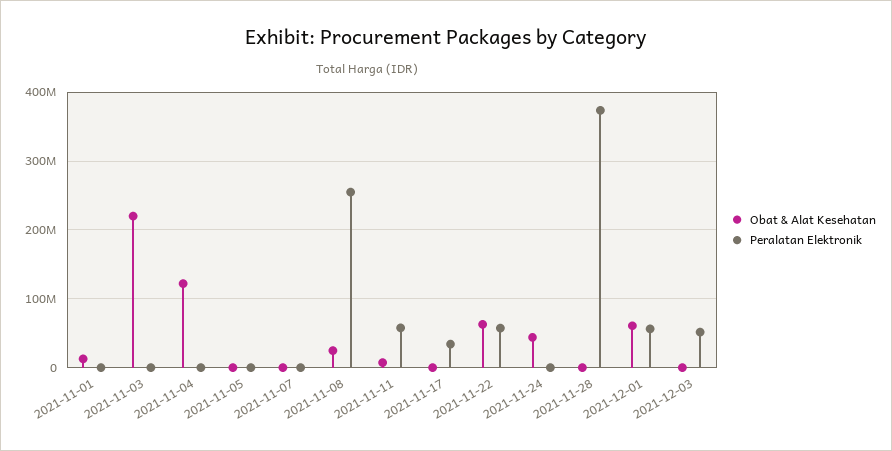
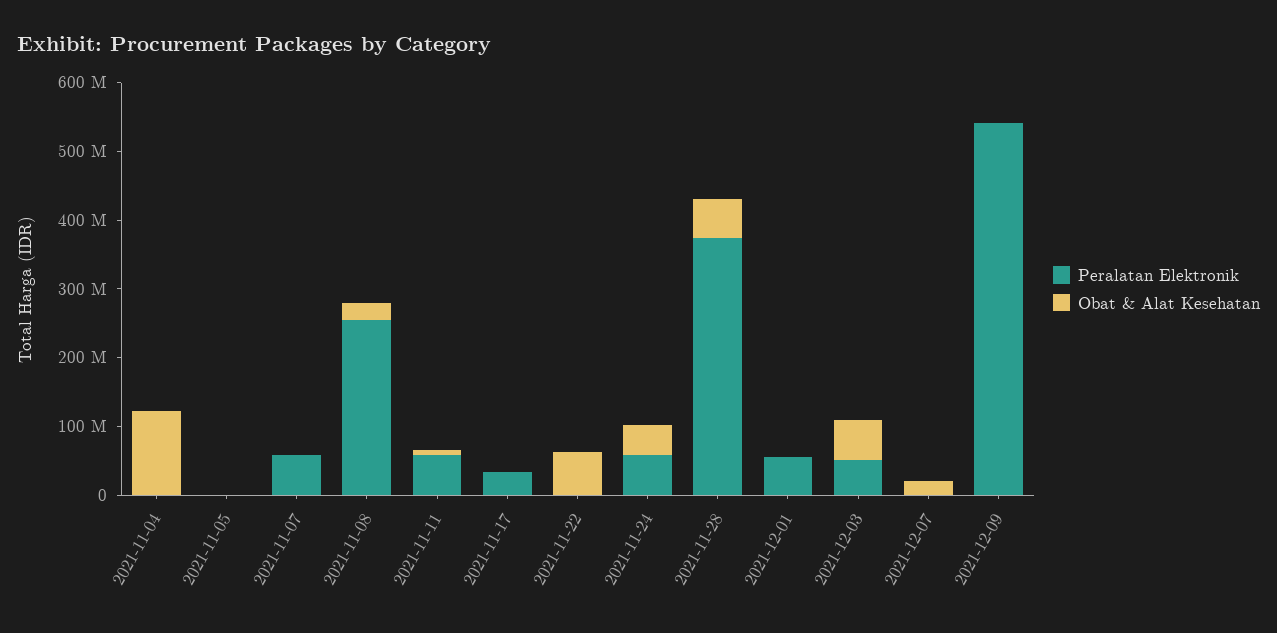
Obat & Alat Kesehatan, 2021-11-01: 10000000 -> none
Peralatan Elektronik, 2021-11-01: 0 -> none
Obat & Alat Kesehatan, 2021-11-03: 220000000 -> none
Peralatan Elektronik, 2021-11-03: 0 -> none
Peralatan Elektronik, 2021-11-07: 0 -> 60000000
Peralatan Elektronik, 2021-11-22: 60000000 -> 0
Peralatan Elektronik, 2021-11-24: 0 -> 60000000
Obat & Alat Kesehatan, 2021-11-28: 0 -> 60000000
Obat & Alat Kesehatan, 2021-12-01: 60000000 -> 0
Obat & Alat Kesehatan, 2021-12-03: 0 -> 60000000
Peralatan Elektronik, 2021-12-07: none -> 0
Obat & Alat Kesehatan, 2021-12-07: none -> 20000000
Peralatan Elektronik, 2021-12-09: none -> 540000000
Obat & Alat Kesehatan, 2021-12-09: none -> 0

